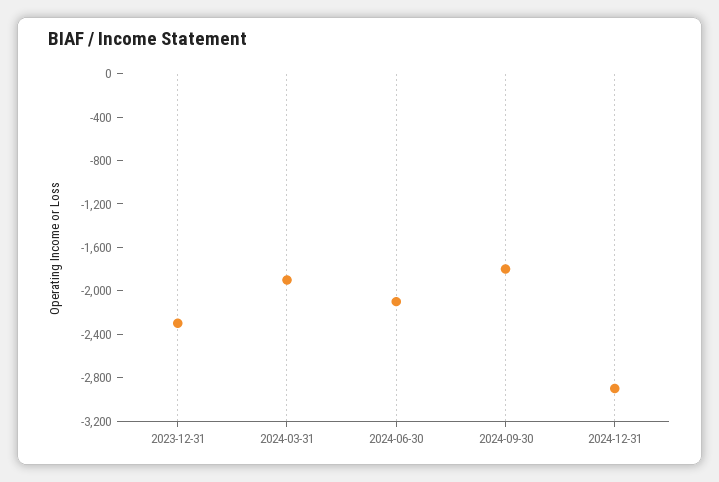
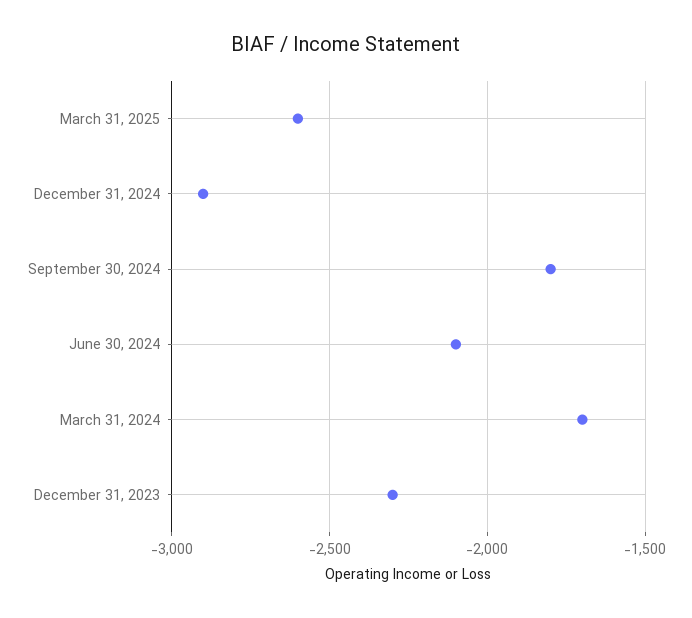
2024-03-31: -1900 -> -1700
March 31, 2025: none -> -2600

